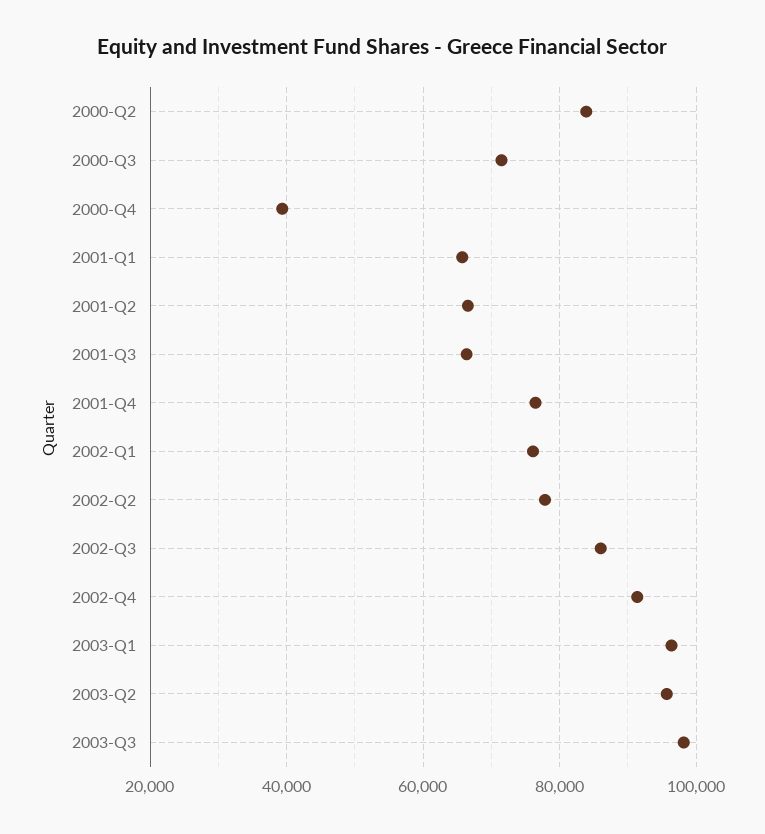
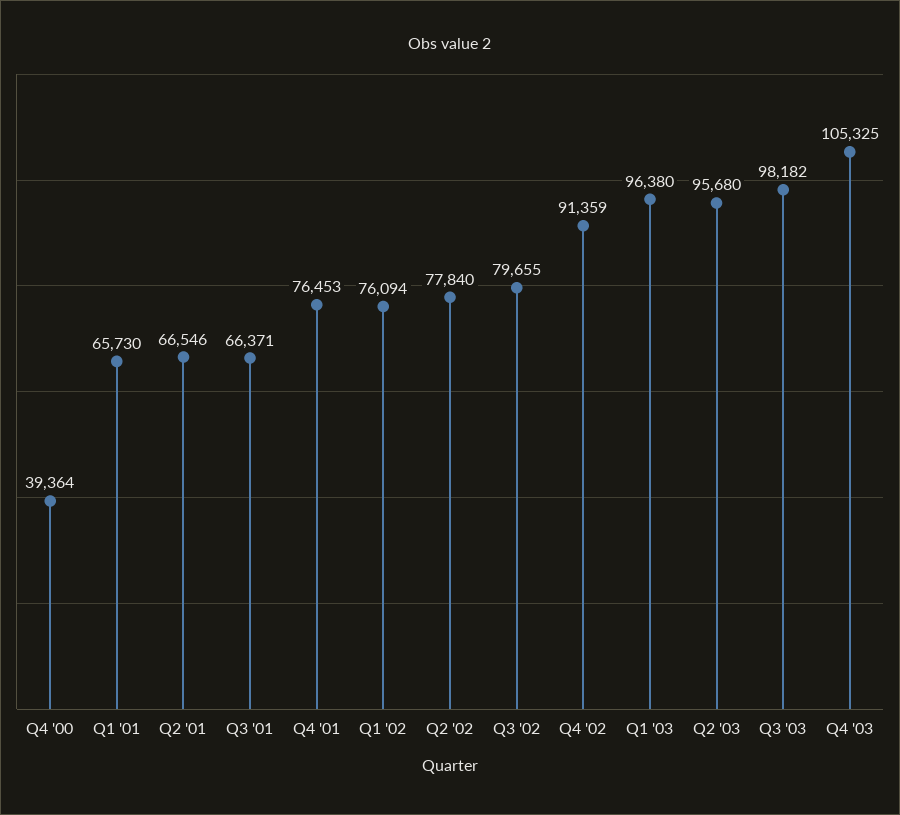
2000-Q2: 84000 -> none
2000-Q3: 72000 -> none
2002-Q3: 86000 -> 79655
Q4 '03: none -> 105325

